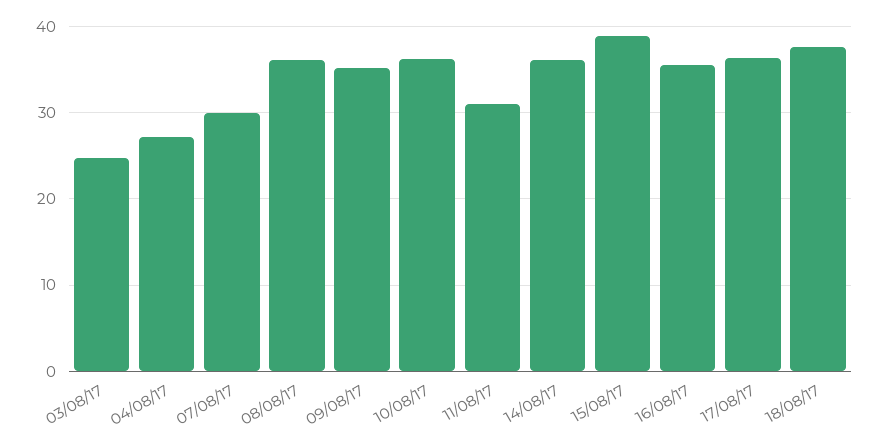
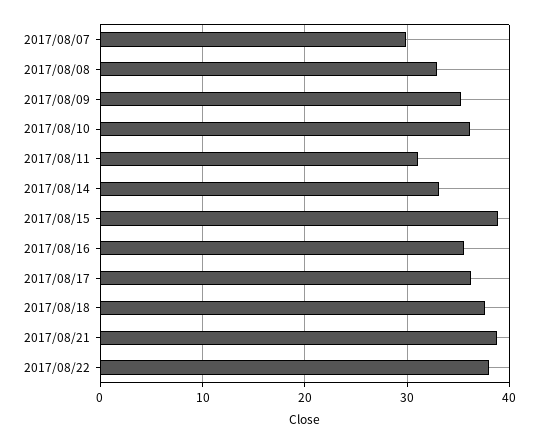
03/08/17: 25 -> none
04/08/17: 27 -> none
08/08/17: 36 -> 33
14/08/17: 36 -> 33
2017/08/21: none -> 39
2017/08/22: none -> 38

